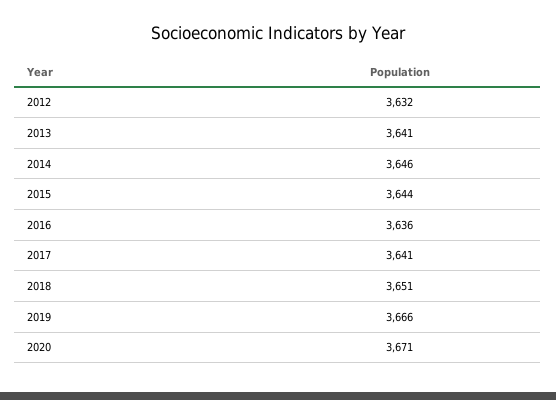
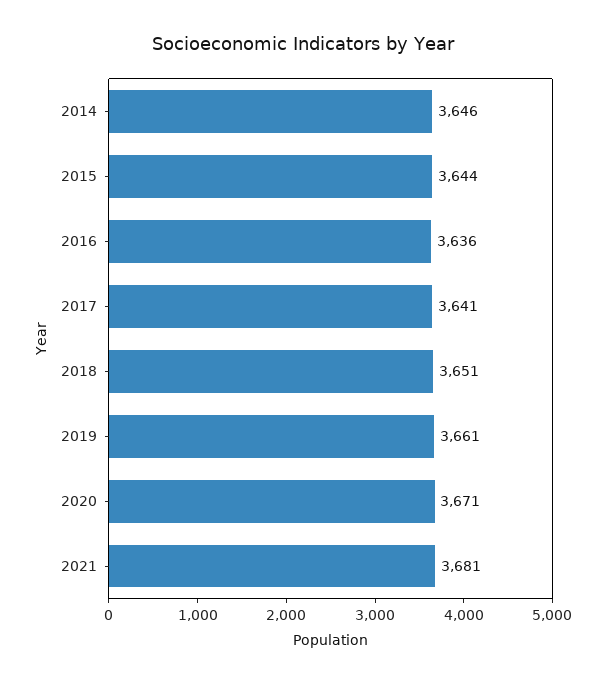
2012: 3632 -> none
2013: 3641 -> none
2019: 3666 -> 3661
2021: none -> 3681

